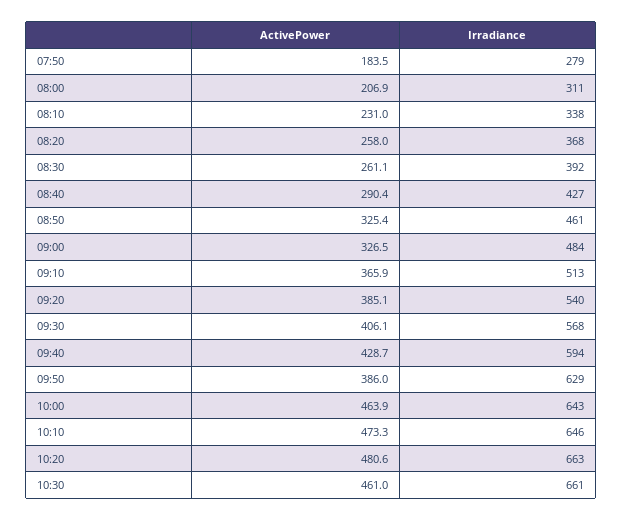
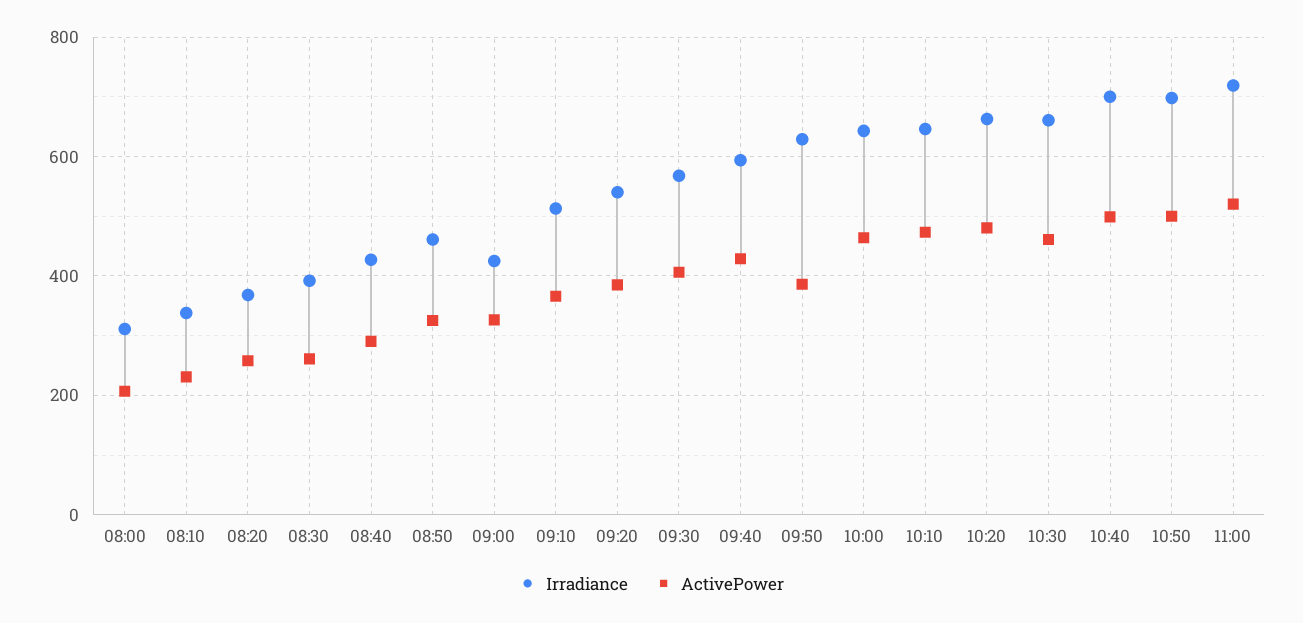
ActivePower, 07:50: 183.5 -> none
Irradiance, 07:50: 279 -> none
Irradiance, 09:00: 484 -> 420
Irradiance, 10:40: none -> 700
ActivePower, 10:40: none -> 500
Irradiance, 10:50: none -> 700
ActivePower, 10:50: none -> 500
Irradiance, 11:00: none -> 720
ActivePower, 11:00: none -> 520

